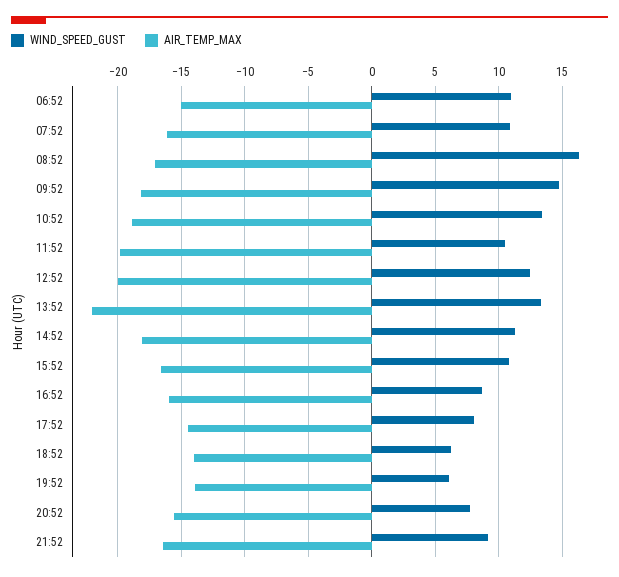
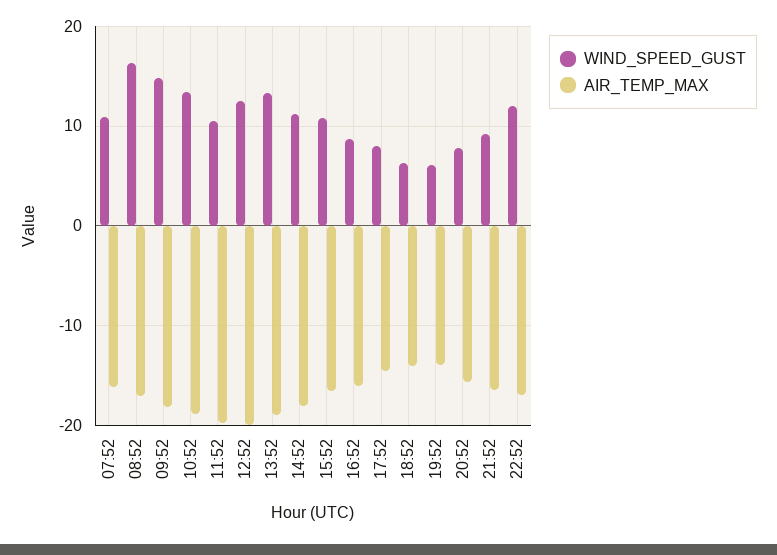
WIND_SPEED_GUST, 06:52: 11 -> none
AIR_TEMP_MAX, 06:52: -15 -> none
AIR_TEMP_MAX, 13:52: -22 -> -19
WIND_SPEED_GUST, 22:52: none -> 12
AIR_TEMP_MAX, 22:52: none -> -17

